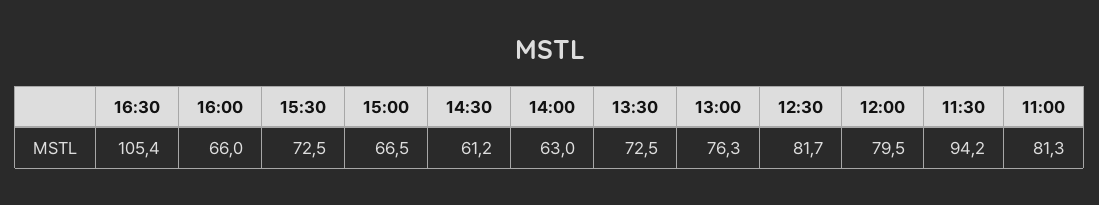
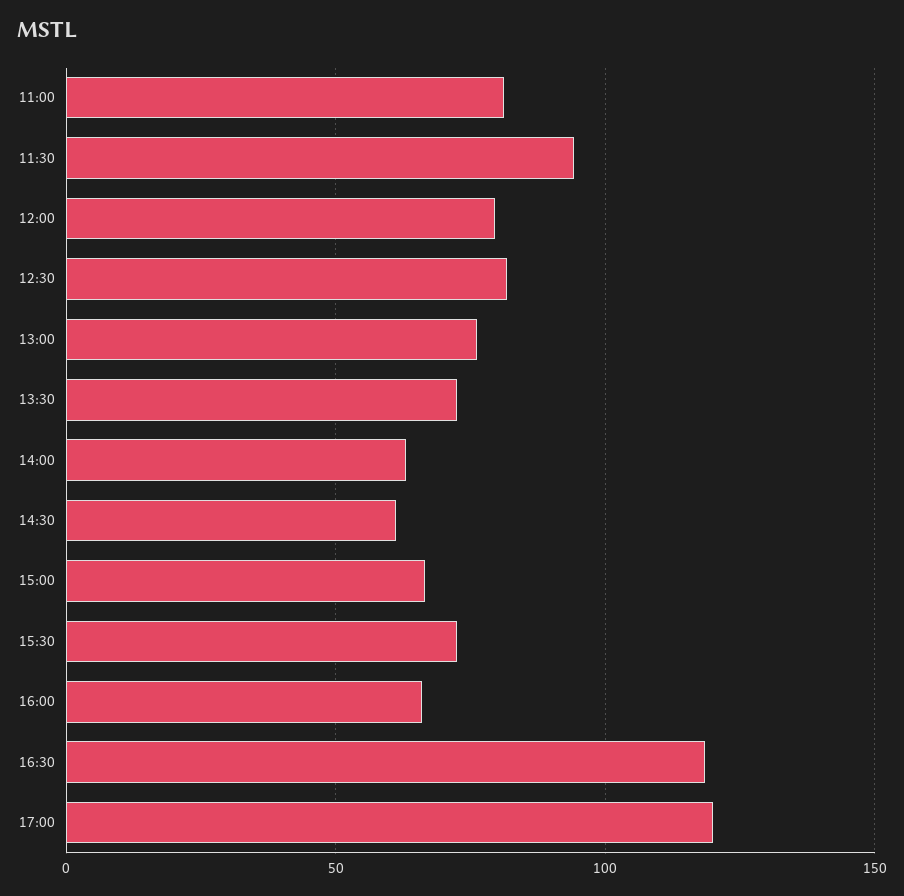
16:30: 105.4 -> 120
17:00: none -> 120

